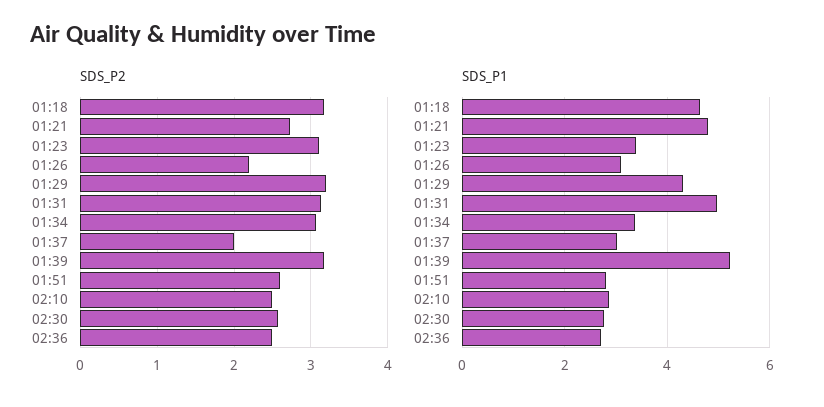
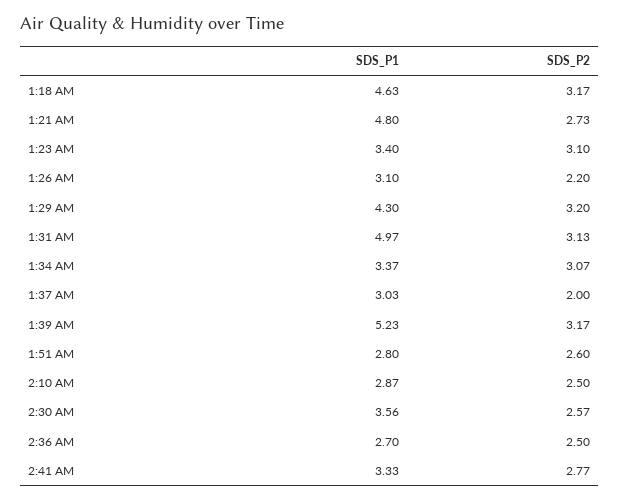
SDS_P1, 02:30: 2.8 -> 3.56
SDS_P1, 2:41 AM: none -> 3.33
SDS_P2, 2:41 AM: none -> 2.77

